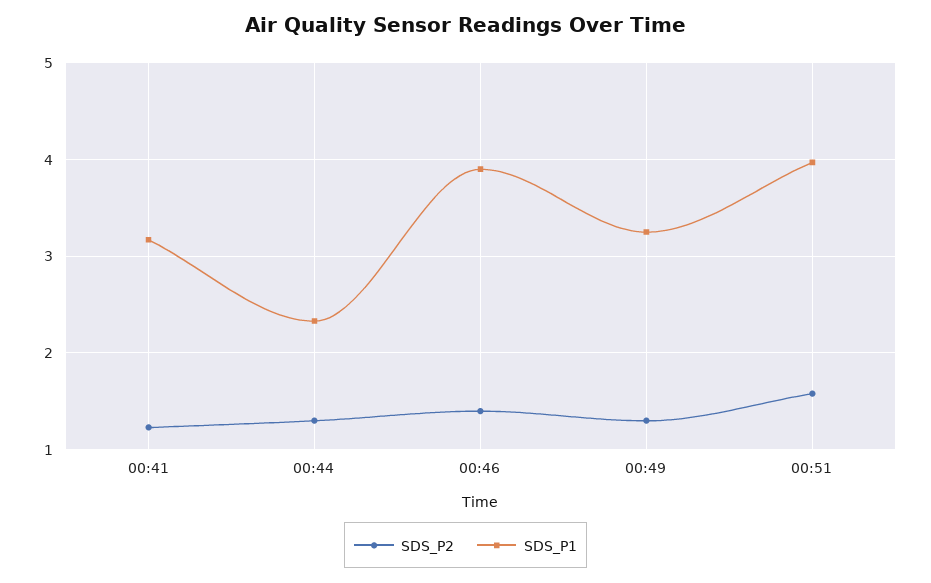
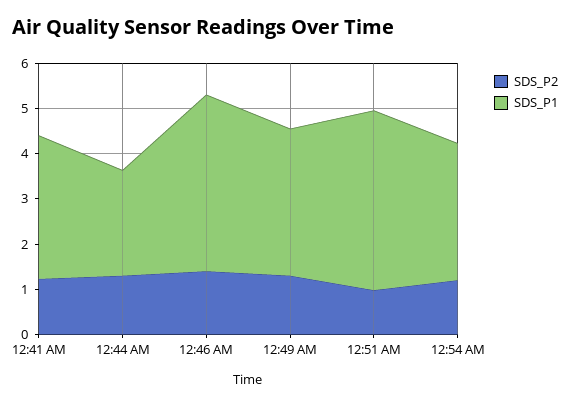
SDS_P2, 00:51: 1.6 -> 1
SDS_P2, 12:54 AM: none -> 1.2
SDS_P1, 12:54 AM: none -> 3

